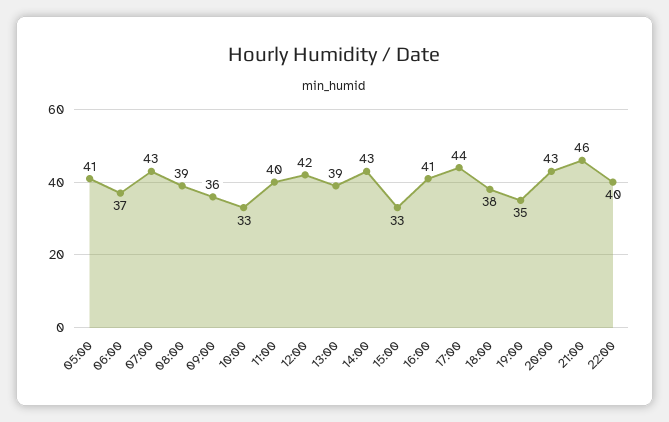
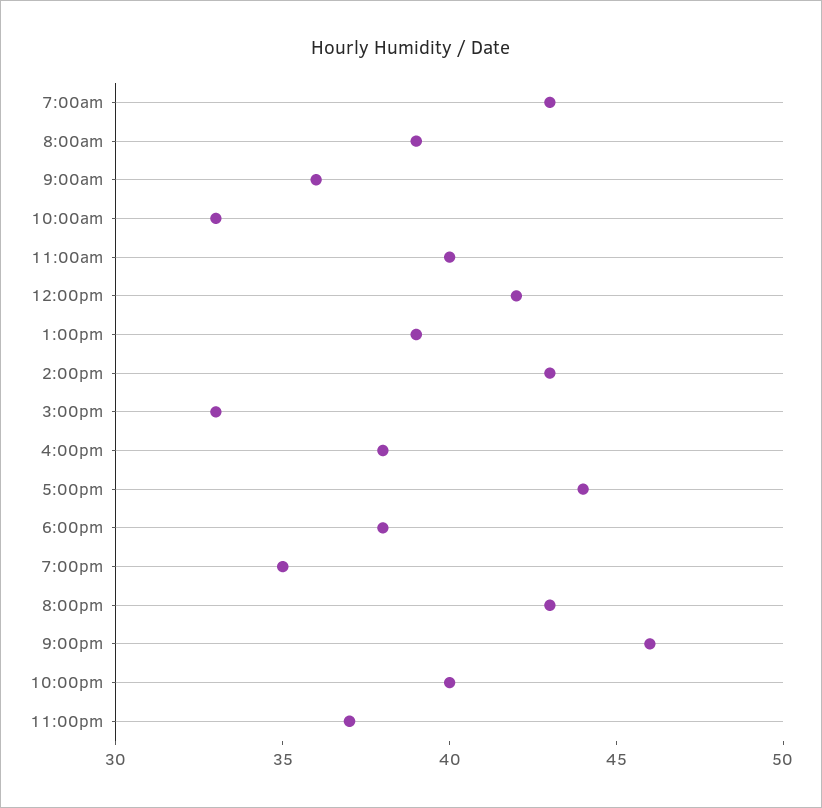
05:00: 41 -> none
06:00: 37 -> none
16:00: 41 -> 38
11:00pm: none -> 37

